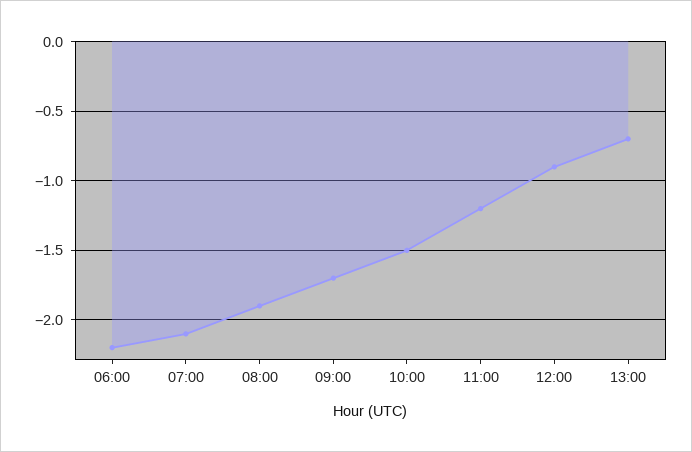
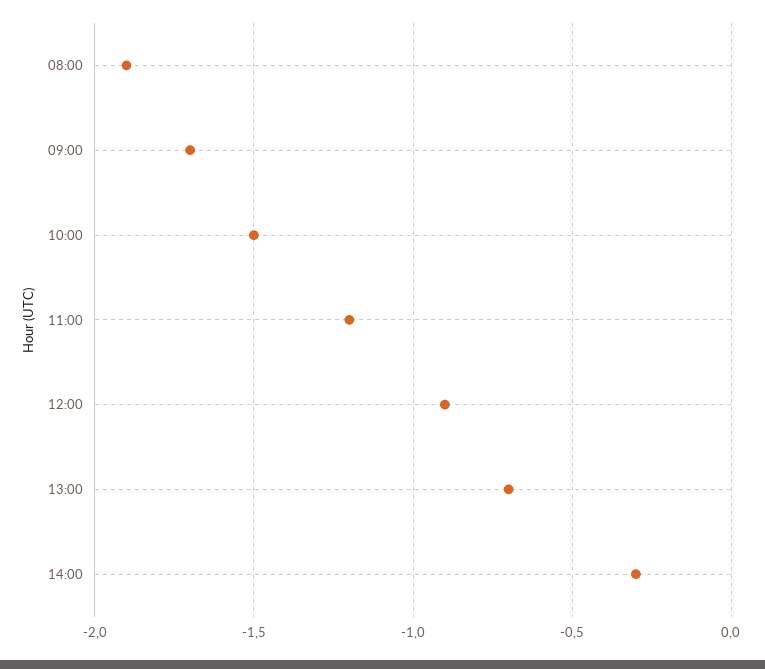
06:00: -2.2 -> none
07:00: -2.1 -> none
14:00: none -> -0.3

